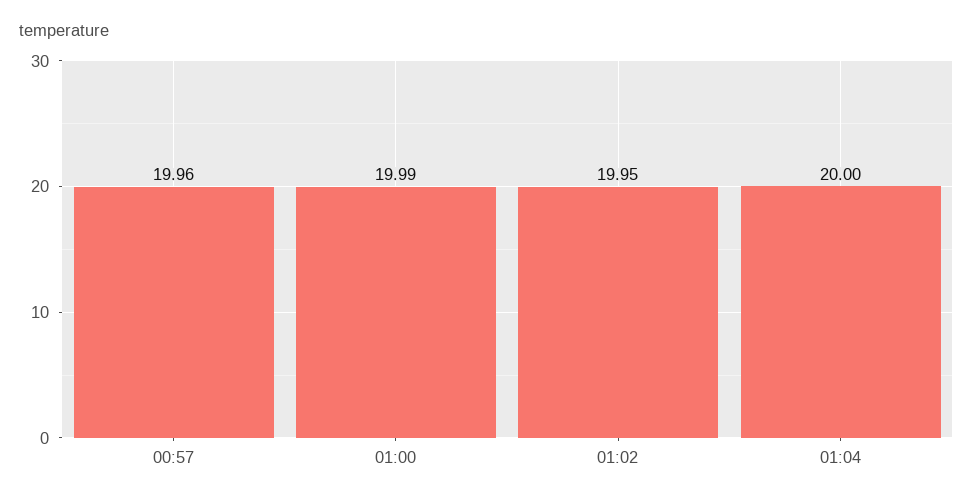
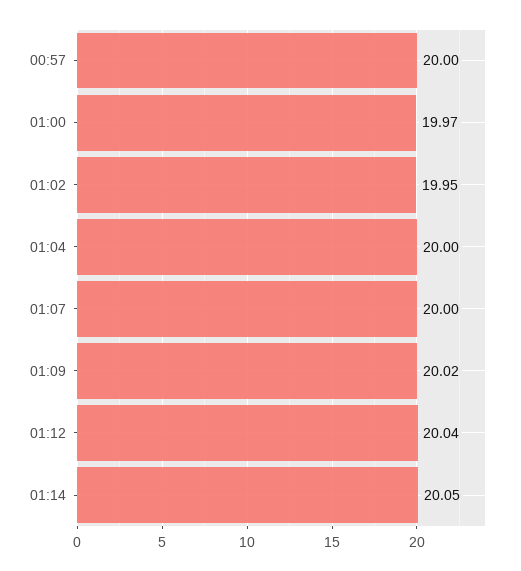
00:57: 19.96 -> 20
01:00: 19.99 -> 19.97
01:07: none -> 20
01:09: none -> 20.02
01:12: none -> 20.04
01:14: none -> 20.05

